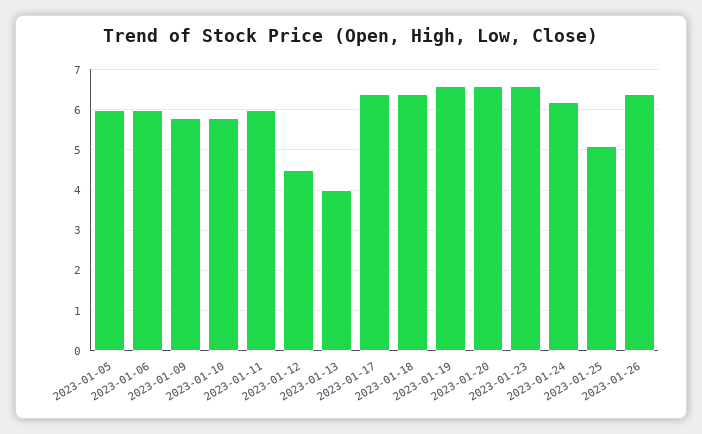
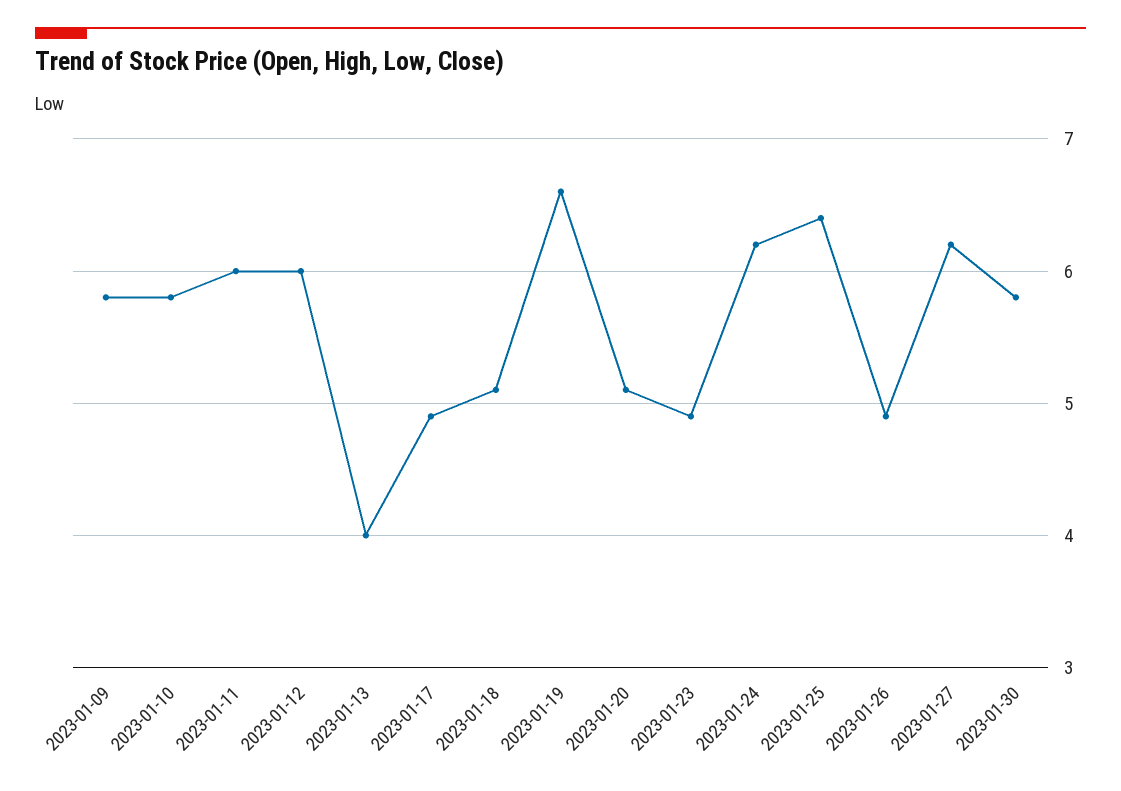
2023-01-05: 6 -> none
2023-01-06: 6 -> none
2023-01-12: 4.5 -> 6
2023-01-17: 6.5 -> 4.9
2023-01-18: 6.5 -> 5.1
2023-01-20: 6.5 -> 5.1
2023-01-23: 6.5 -> 4.9
2023-01-25: 5 -> 6.4
2023-01-26: 6.5 -> 4.9
2023-01-27: none -> 6.2
2023-01-30: none -> 5.8

